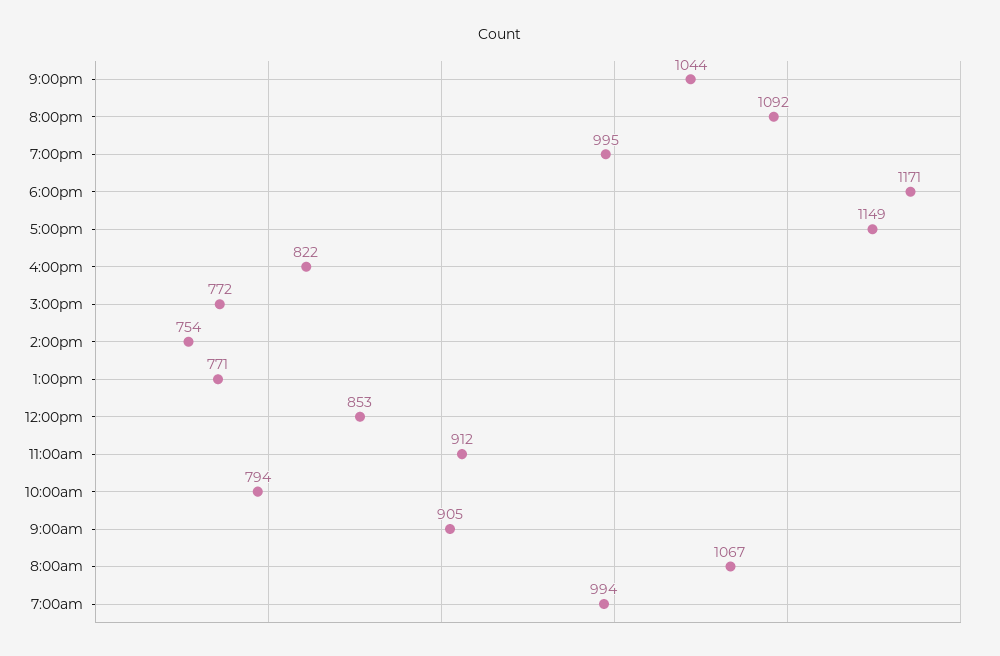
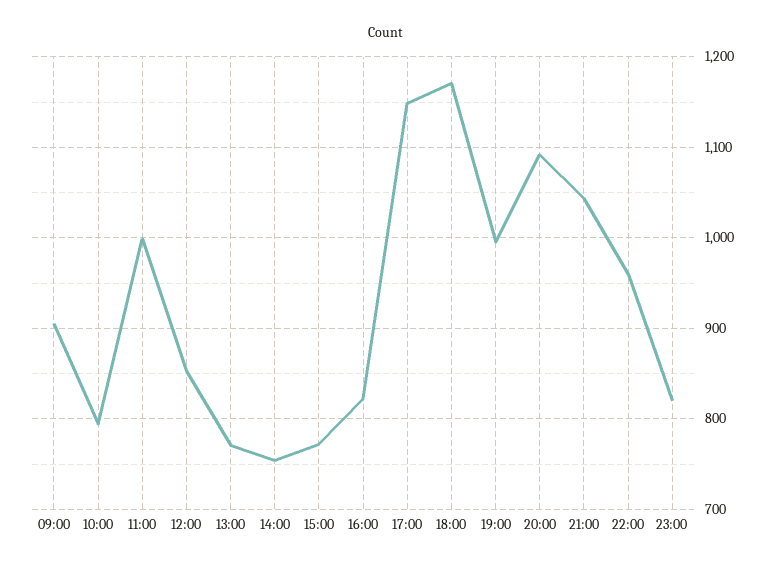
11:00am: 912 -> 1000
8:00am: 1067 -> none
7:00am: 994 -> none
22:00: none -> 960
23:00: none -> 820

